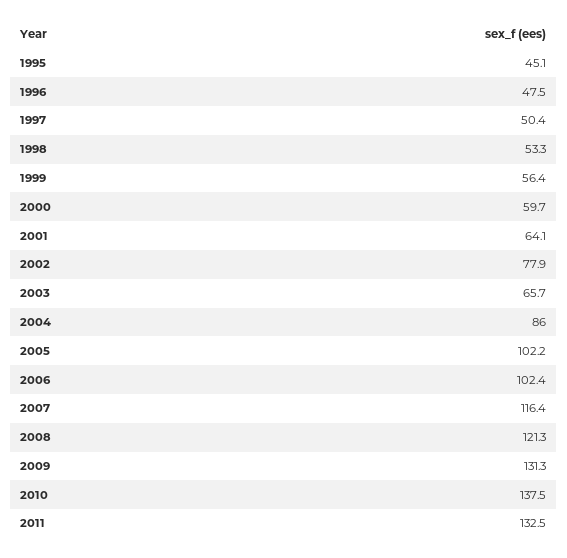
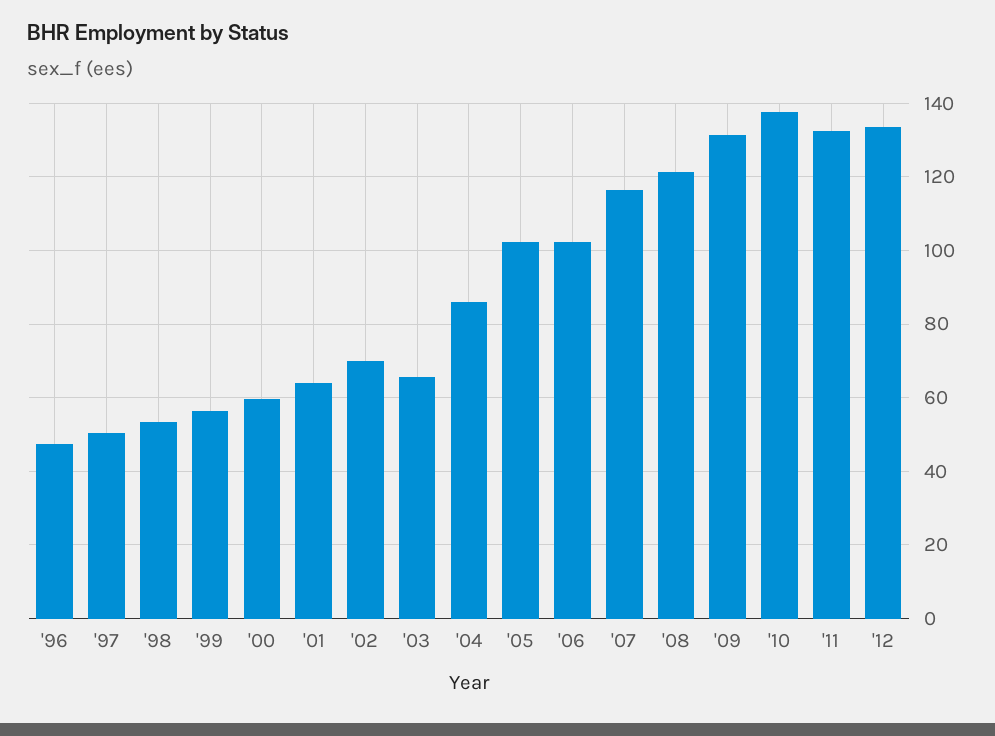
1995: 45.1 -> none
2002: 77.9 -> 70
'12: none -> 134

